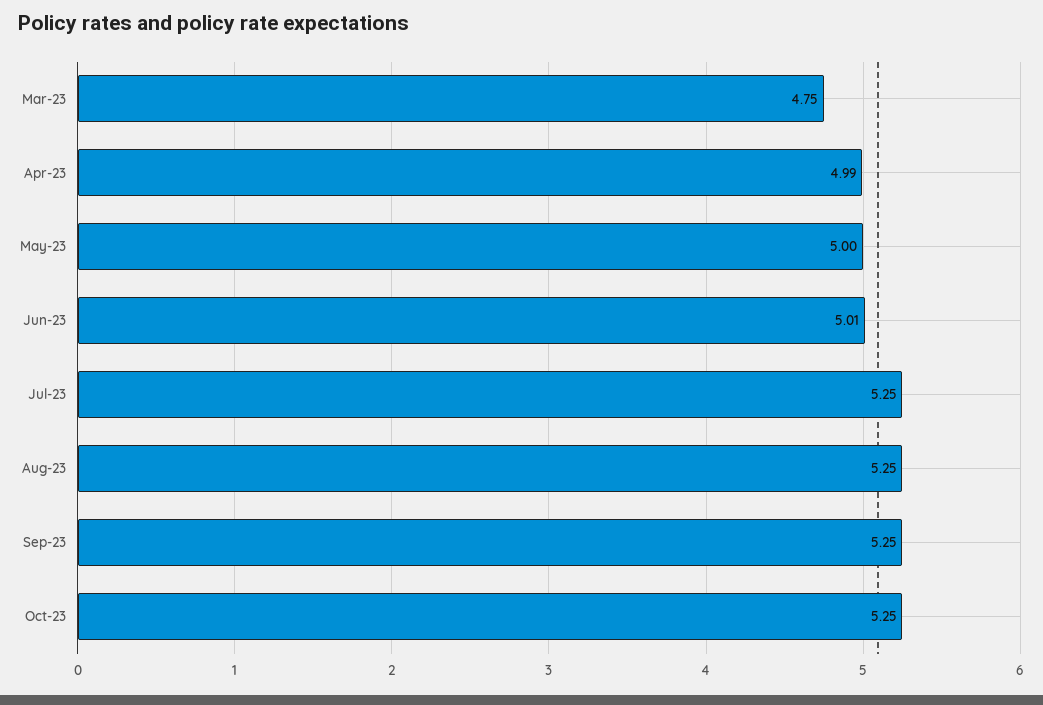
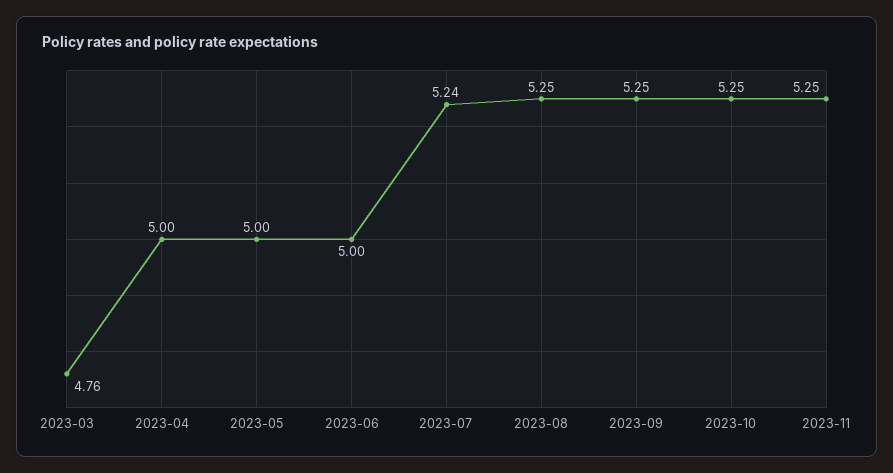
Mar-23: 4.75 -> 4.76
Apr-23: 4.99 -> 5
Jun-23: 5.01 -> 5
Jul-23: 5.25 -> 5.24
2023-11: none -> 5.25

